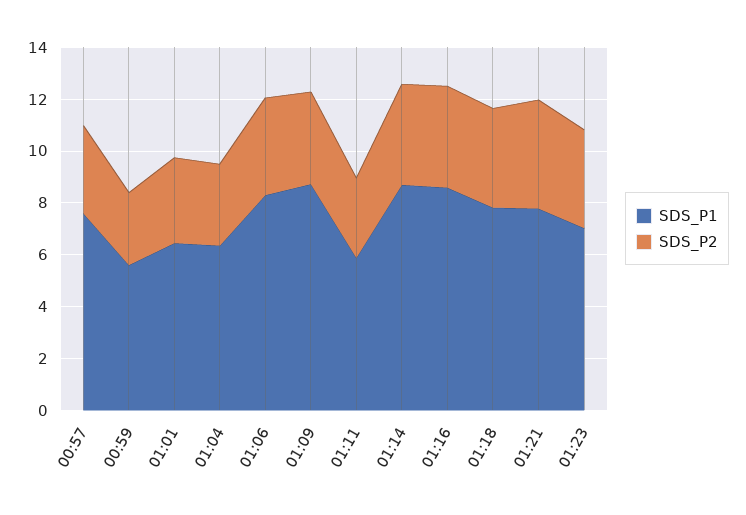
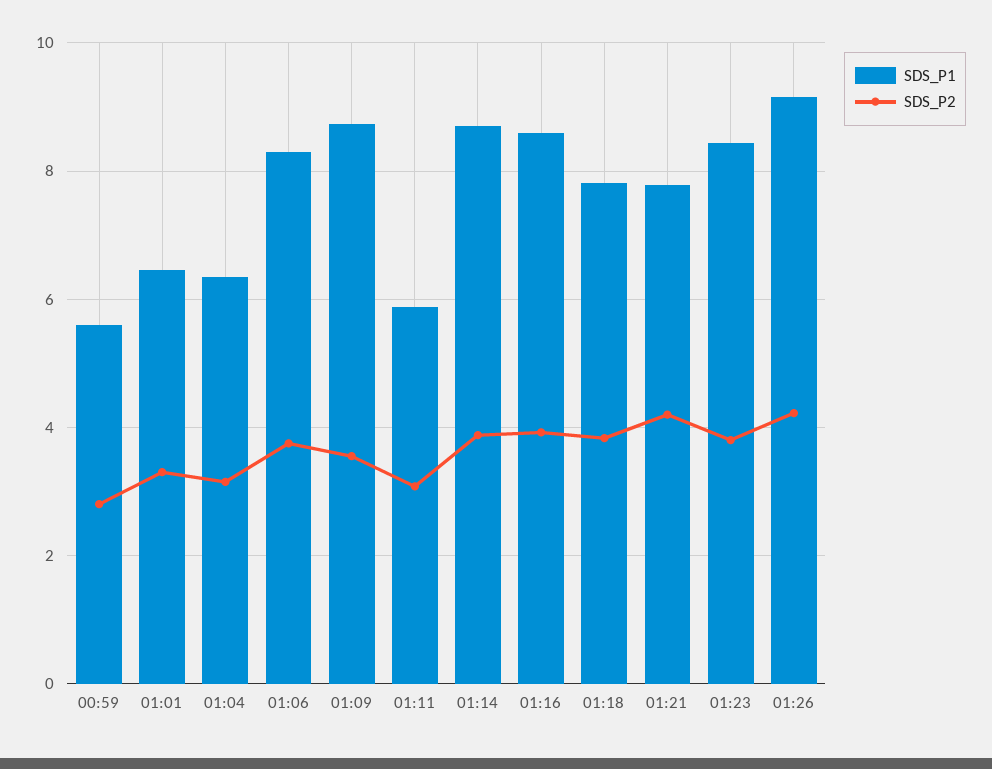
SDS_P1, 00:57: 7.5 -> none
SDS_P2, 00:57: 3.5 -> none
SDS_P1, 01:23: 7 -> 8.4
SDS_P1, 01:26: none -> 9.2
SDS_P2, 01:26: none -> 4.2

